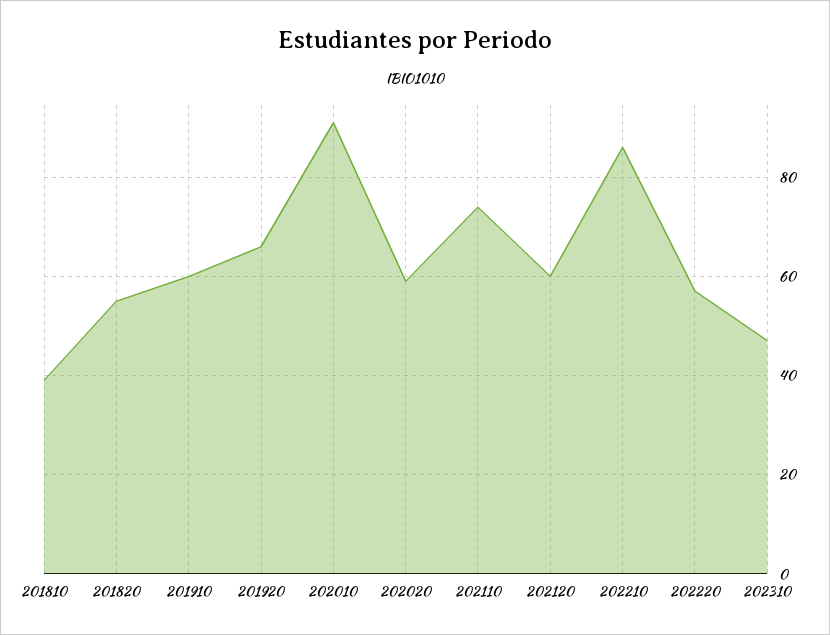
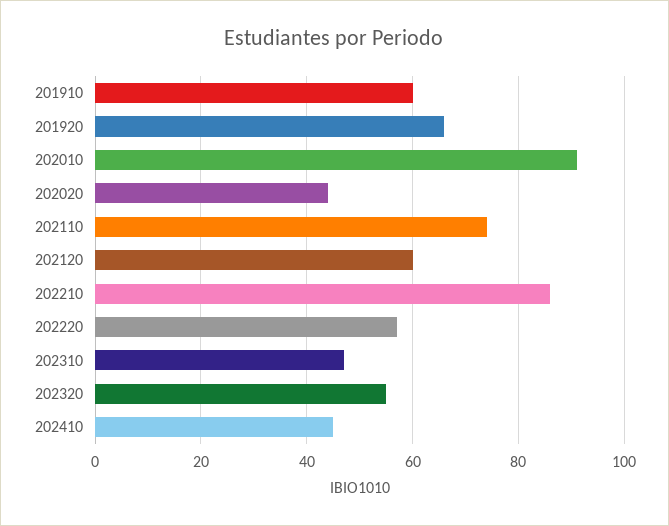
201810: 40 -> none
201820: 55 -> none
202020: 60 -> 45
202320: none -> 55
202410: none -> 45

